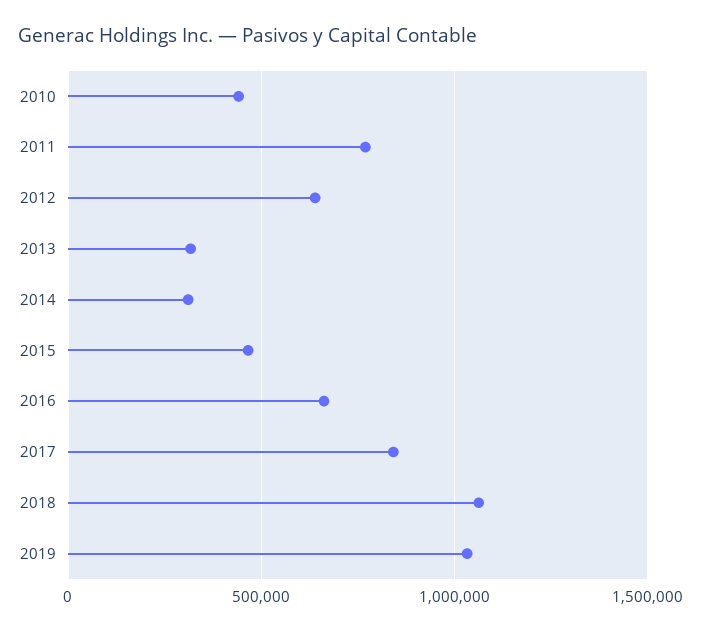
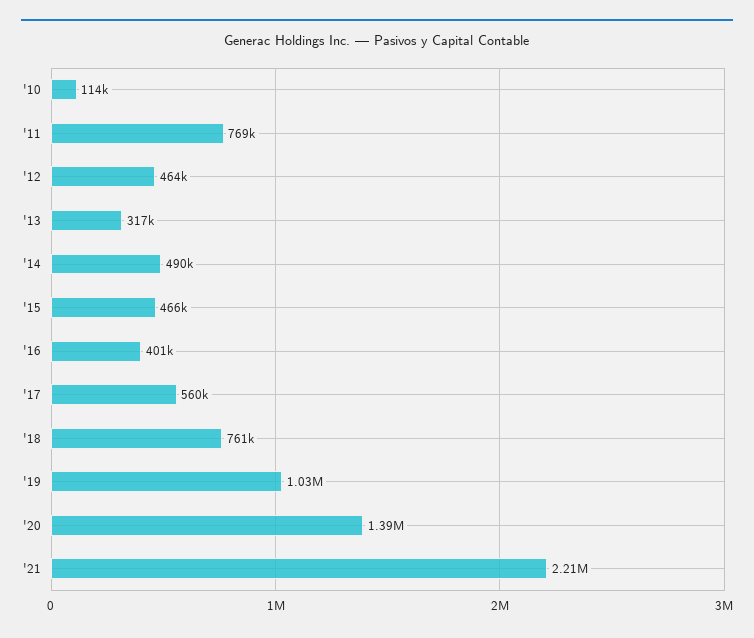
2010: 450000 -> 114000
2012: 650000 -> 464000
2014: 300000 -> 490000
2016: 650000 -> 401000
2017: 850000 -> 560000
2018: 1050000 -> 761000
'20: none -> 1390000
'21: none -> 2210000

